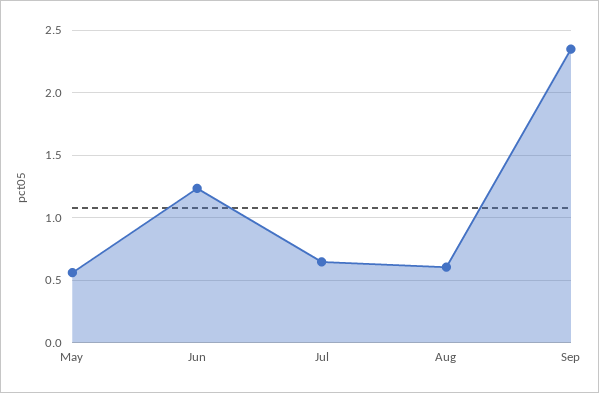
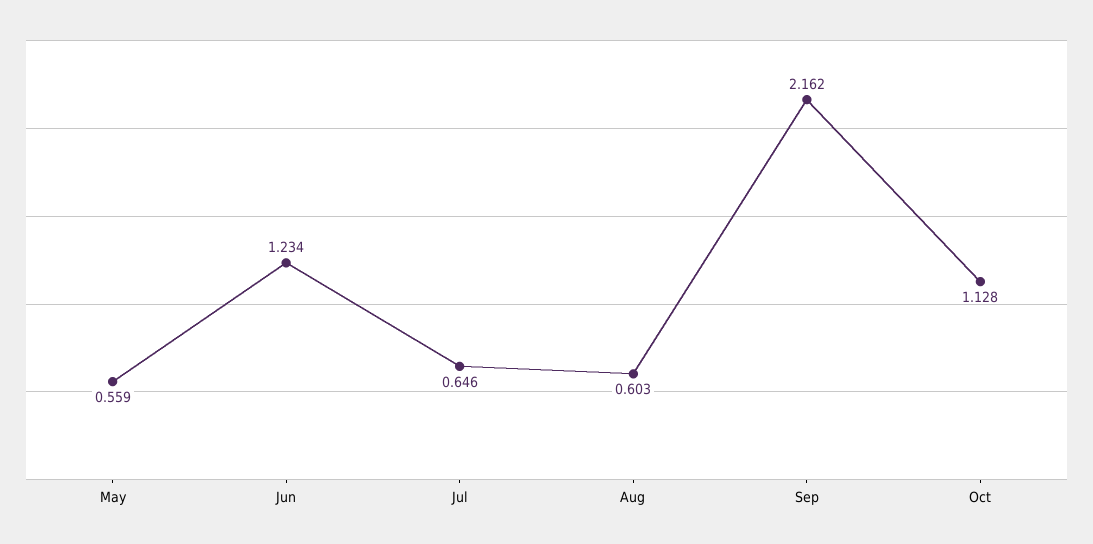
Sep: 2.35 -> 2.162
Oct: none -> 1.128

